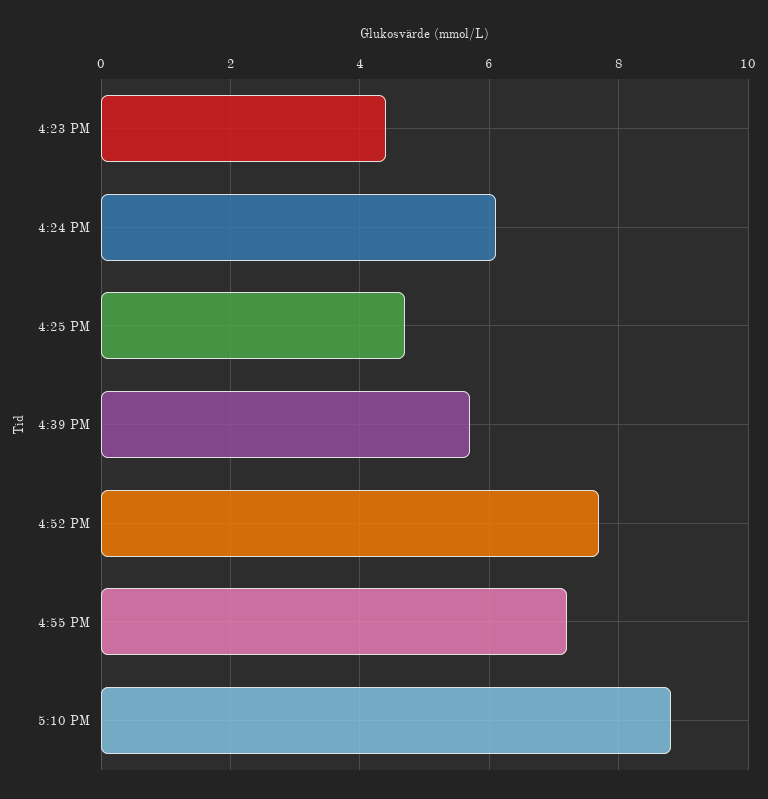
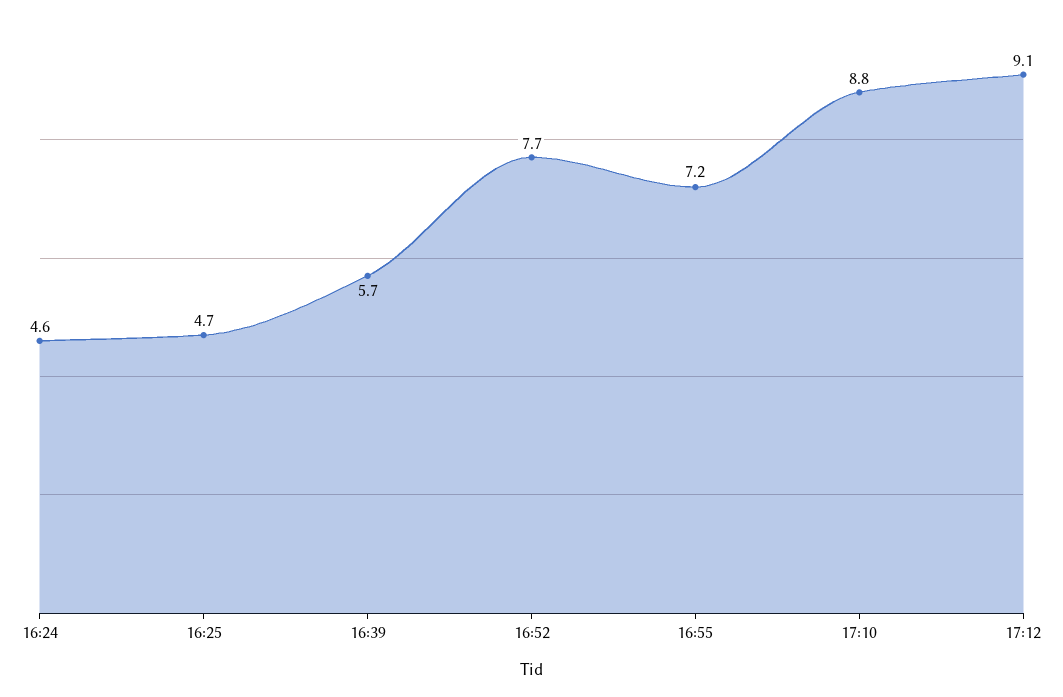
4:23 PM: 4.5 -> none
4:24 PM: 6 -> 4.6
17:12: none -> 9.1

